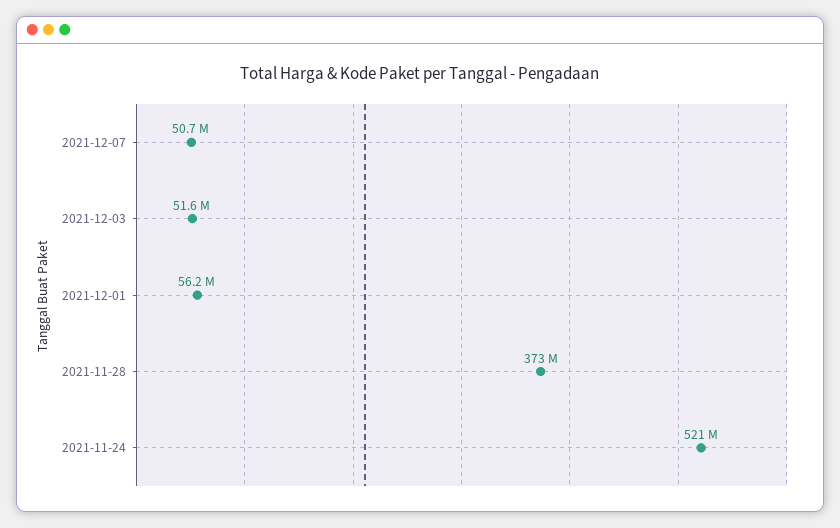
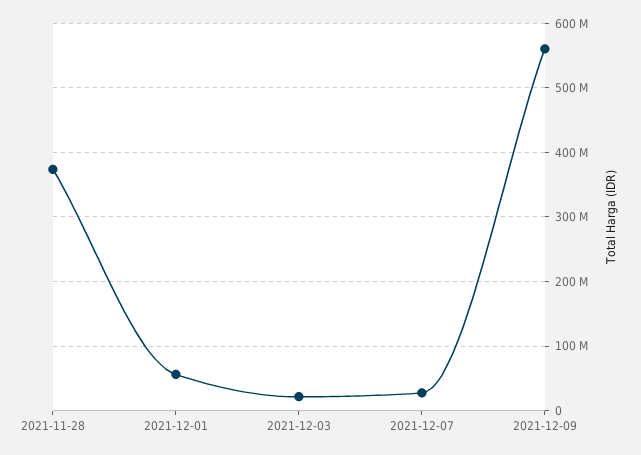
2021-12-07: 50700000 -> 30000000
2021-12-03: 51600000 -> 20000000
2021-11-24: 521000000 -> none
2021-12-09: none -> 560000000

